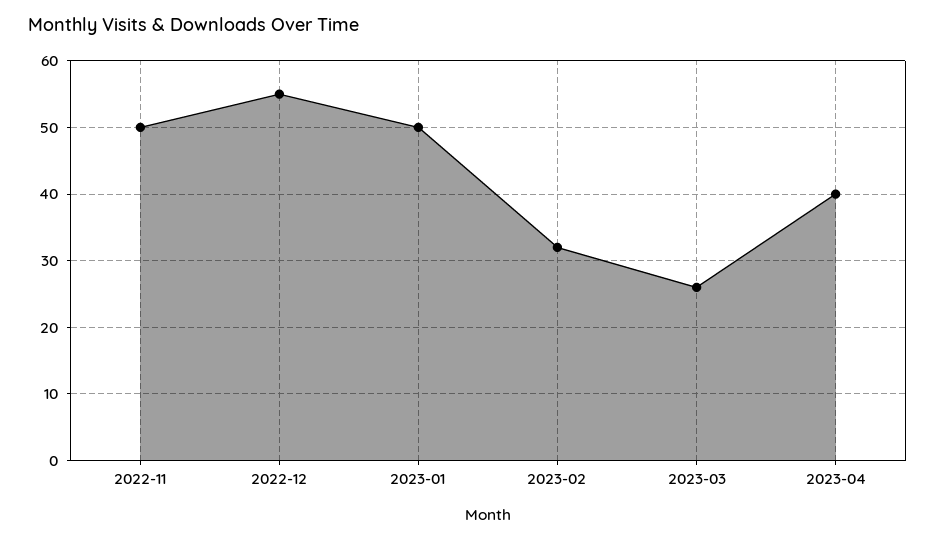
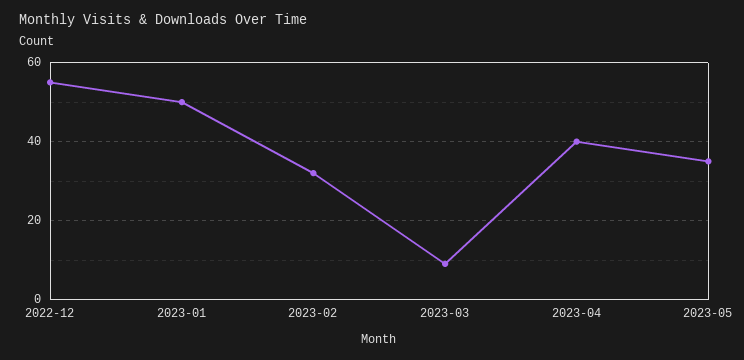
2022-11: 50 -> none
2023-03: 26 -> 10
2023-05: none -> 35

